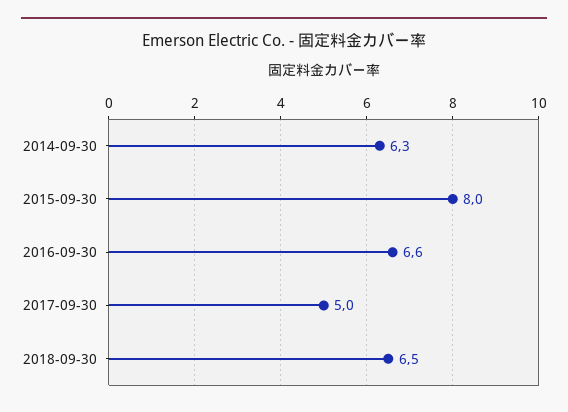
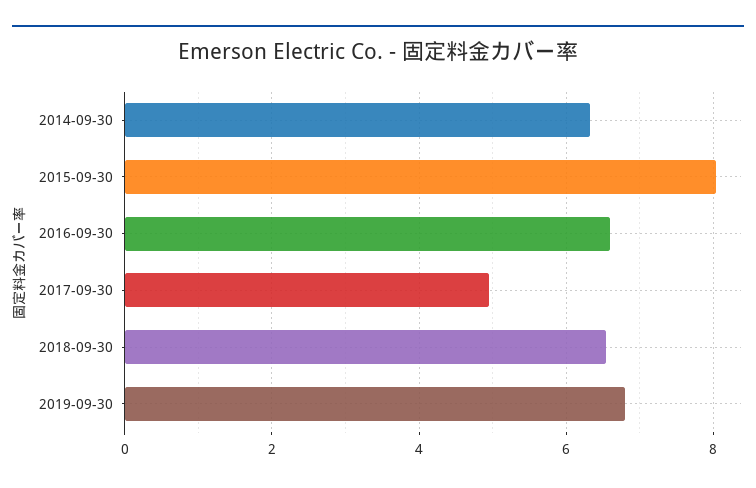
2019-09-30: none -> 6.8

